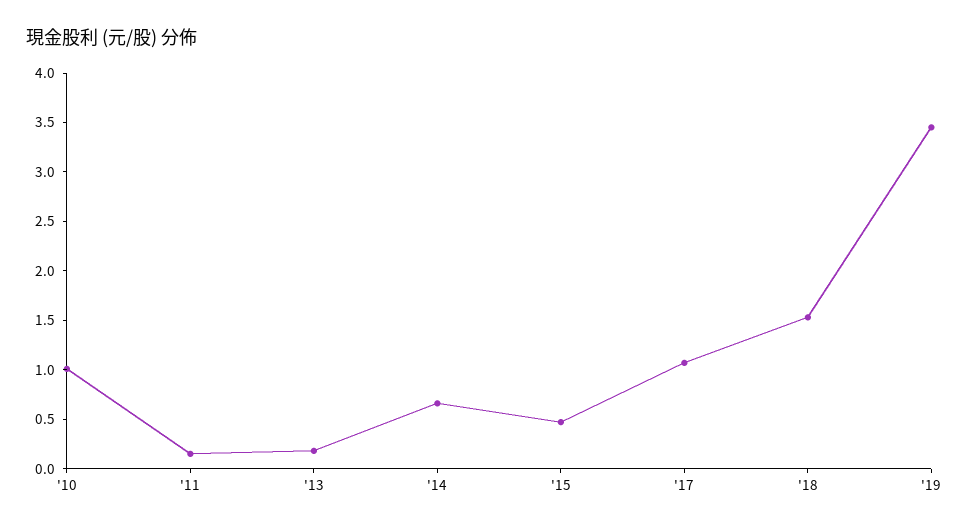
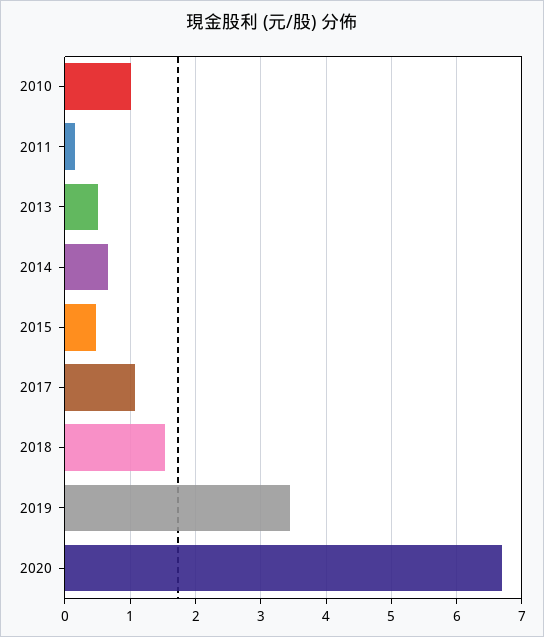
'13: 0.2 -> 0.5
2020: none -> 6.7

